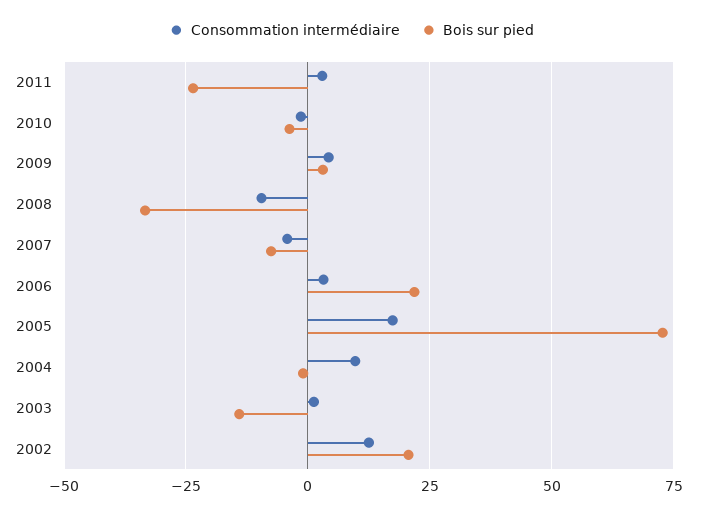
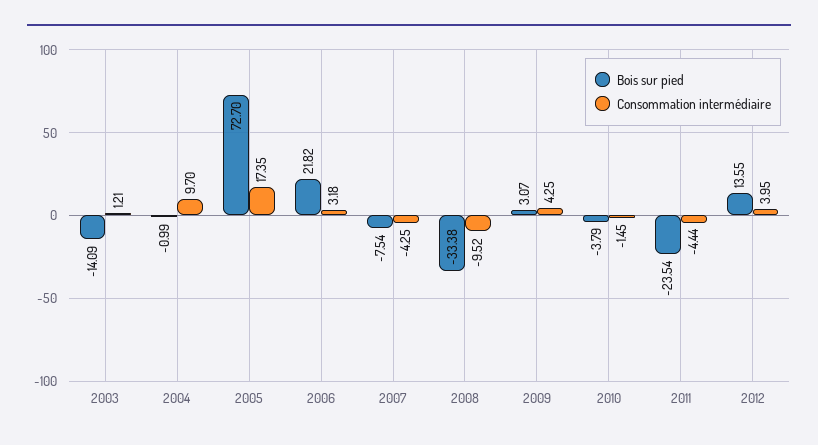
Consommation intermédiaire, 2011: 2.5 -> -4.44
Consommation intermédiaire, 2002: 12.5 -> none
Bois sur pied, 2002: 20 -> none
Bois sur pied, 2012: none -> 13.55
Consommation intermédiaire, 2012: none -> 3.95

